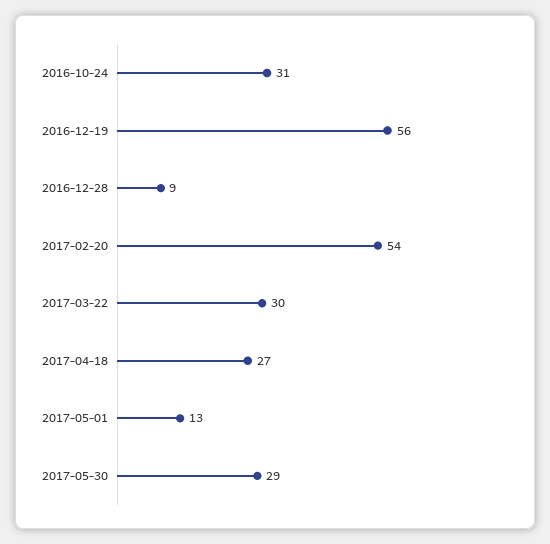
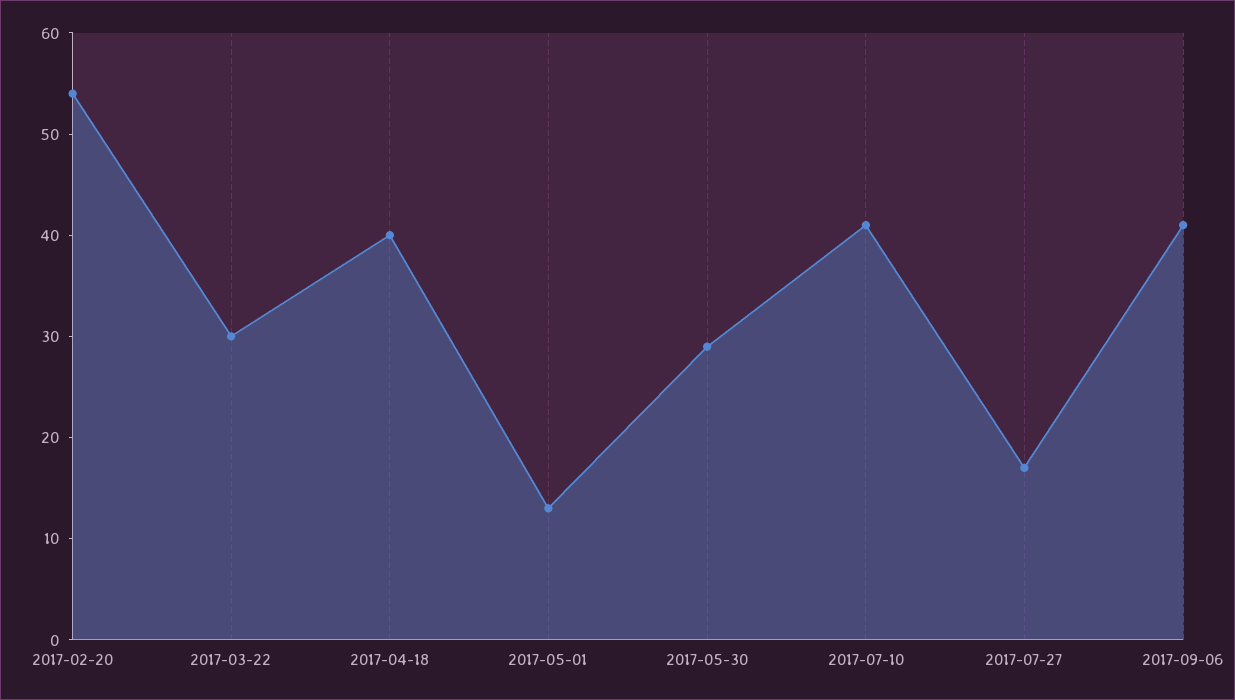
2016-10-24: 31 -> none
2016-12-19: 56 -> none
2016-12-28: 9 -> none
2017-04-18: 27 -> 40
2017-07-10: none -> 41
2017-07-27: none -> 17
2017-09-06: none -> 41

